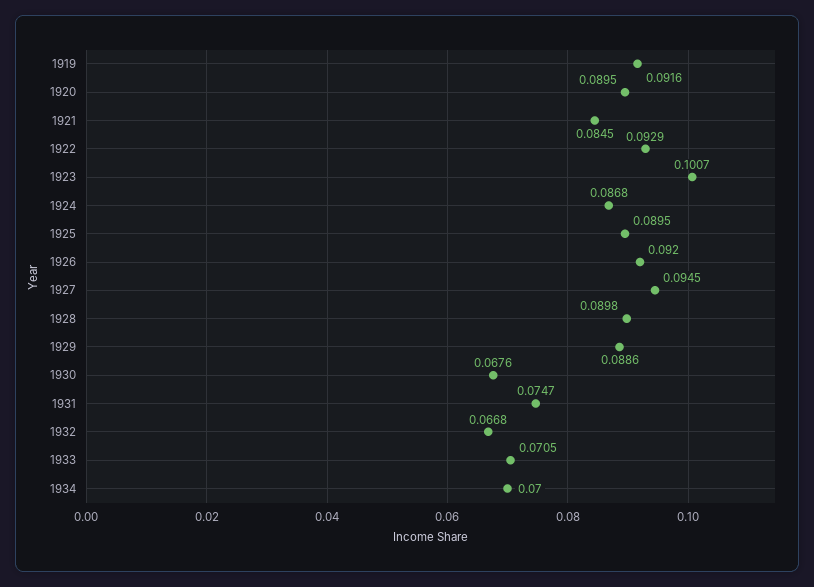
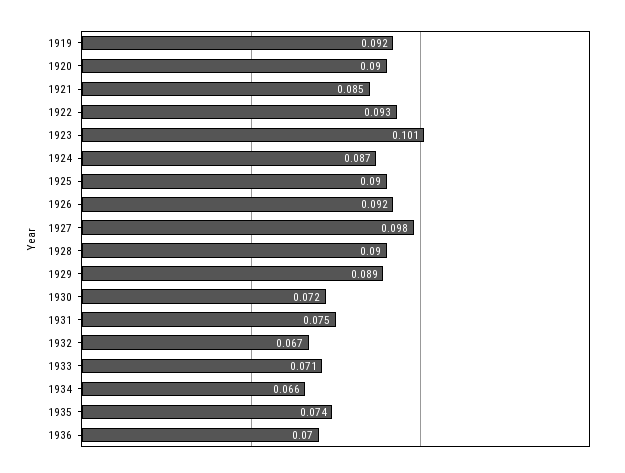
1927: 0.0945 -> 0.098
1930: 0.0676 -> 0.072
1934: 0.07 -> 0.066
1935: none -> 0.074
1936: none -> 0.07

